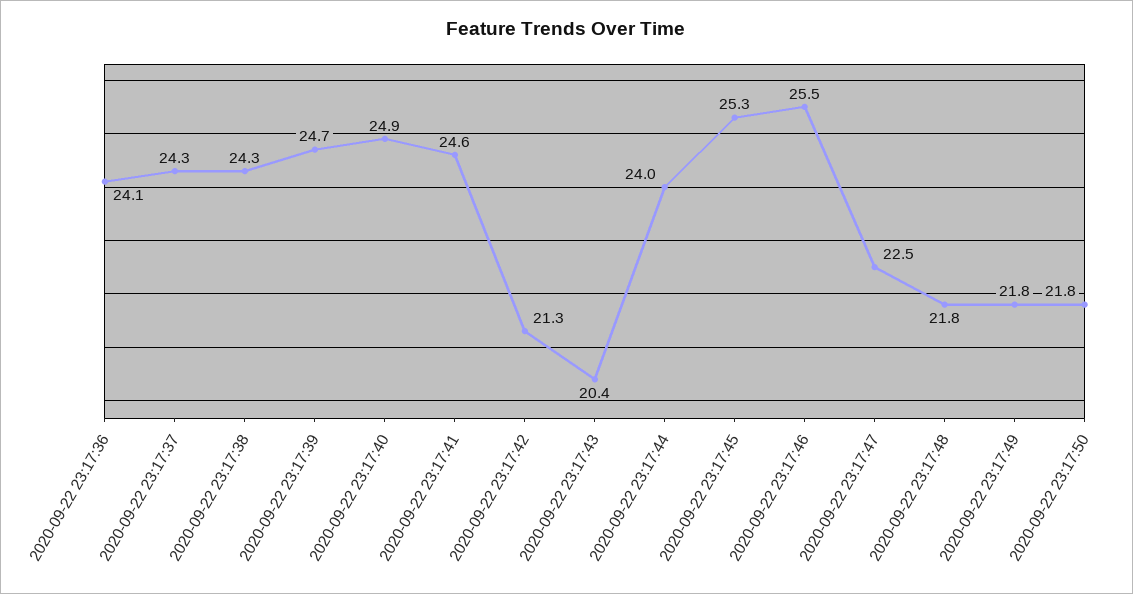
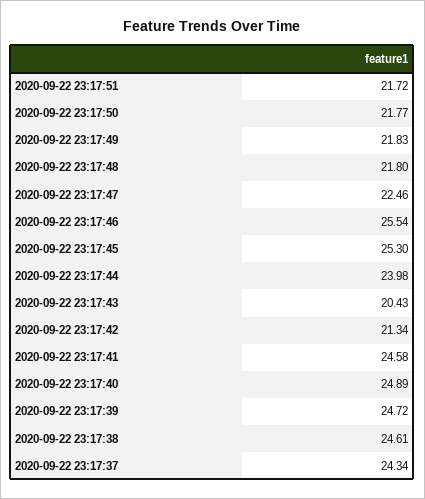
2020-09-22 23:17:36: 24.1 -> none
2020-09-22 23:17:38: 24.3 -> 24.61
2020-09-22 23:17:51: none -> 21.72

